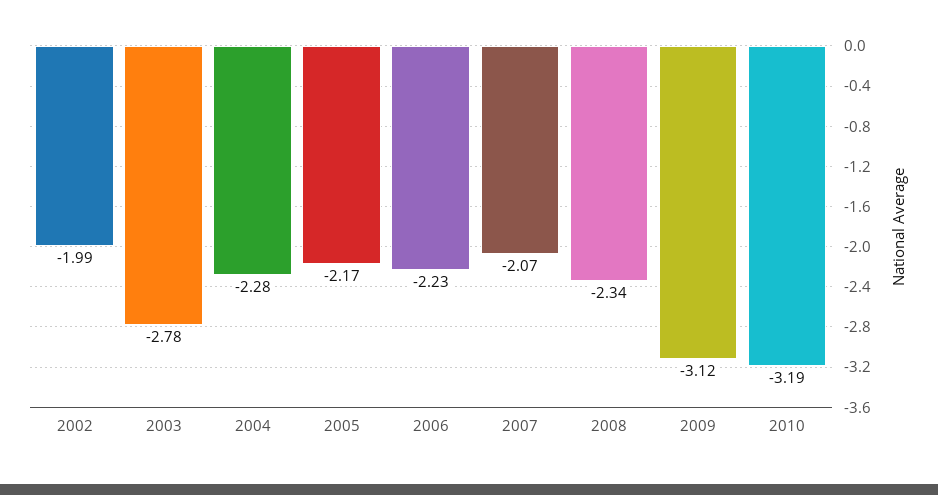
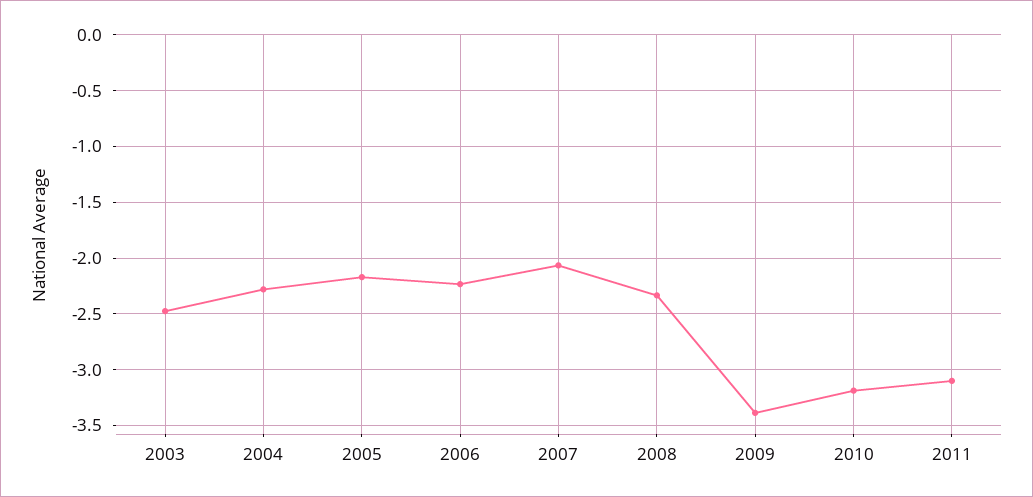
2002: -1.99 -> none
2003: -2.78 -> -2.5
2009: -3.12 -> -3.4
2011: none -> -3.1

